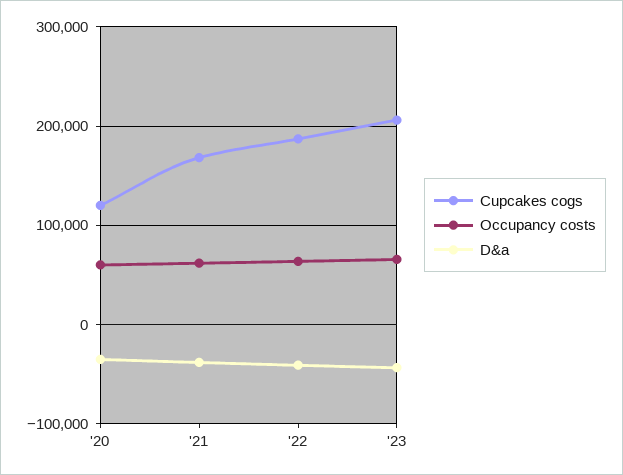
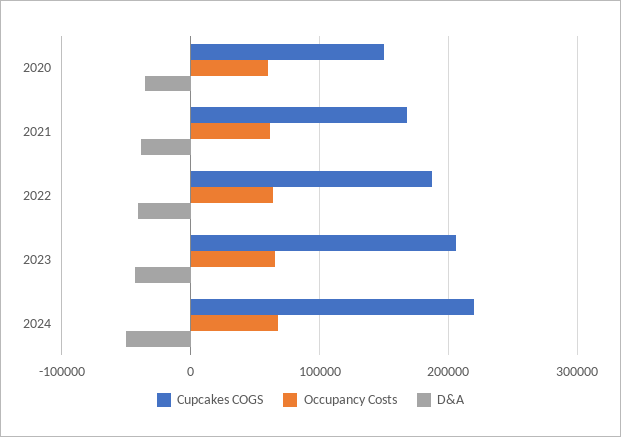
Cupcakes cogs, '20: 120000 -> 150000
Cupcakes cogs, 2024: none -> 220000
Occupancy costs, 2024: none -> 70000
D&a, 2024: none -> -50000

